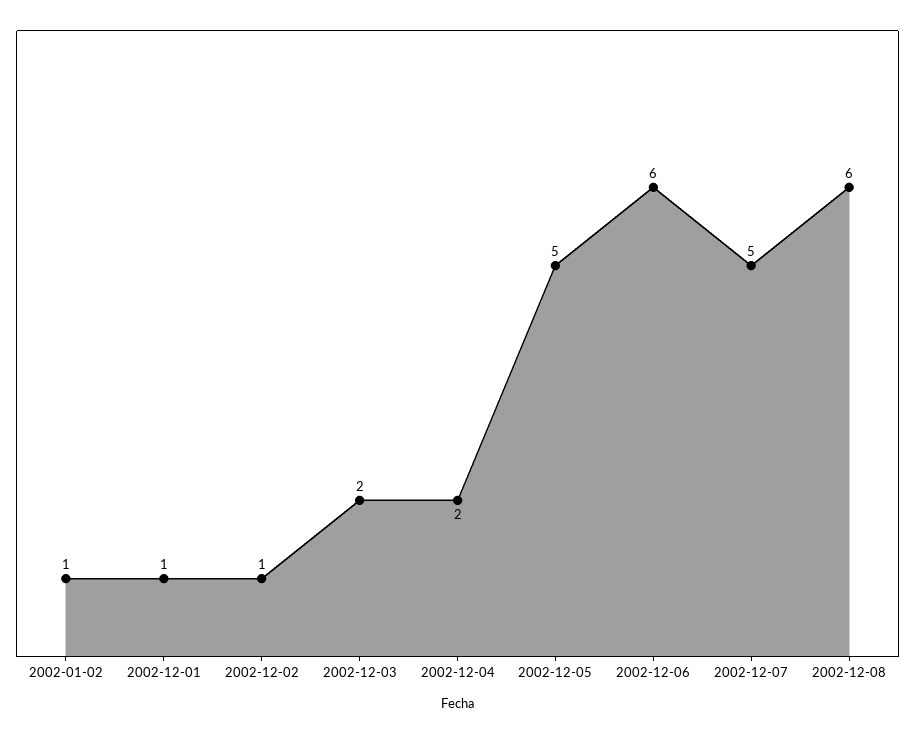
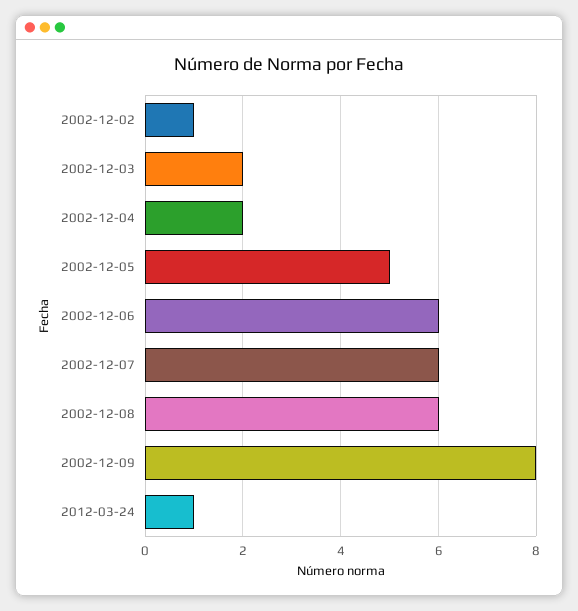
2002-01-02: 1 -> none
2002-12-01: 1 -> none
2002-12-07: 5 -> 6
2002-12-09: none -> 8
2012-03-24: none -> 1

